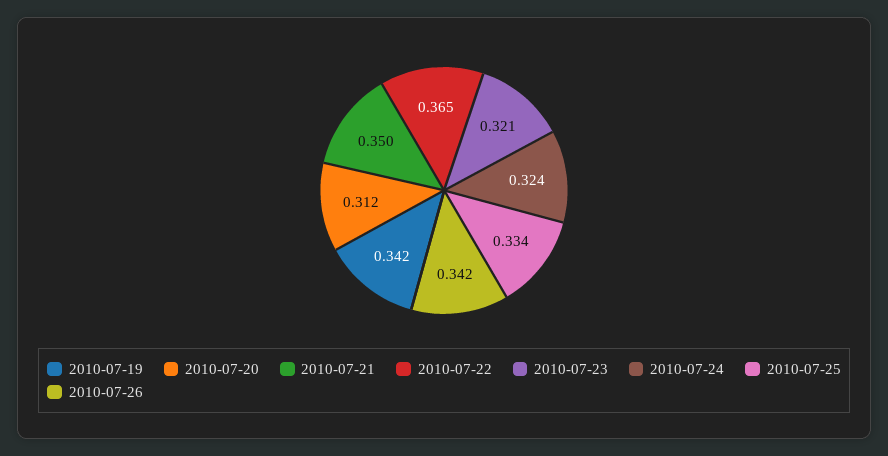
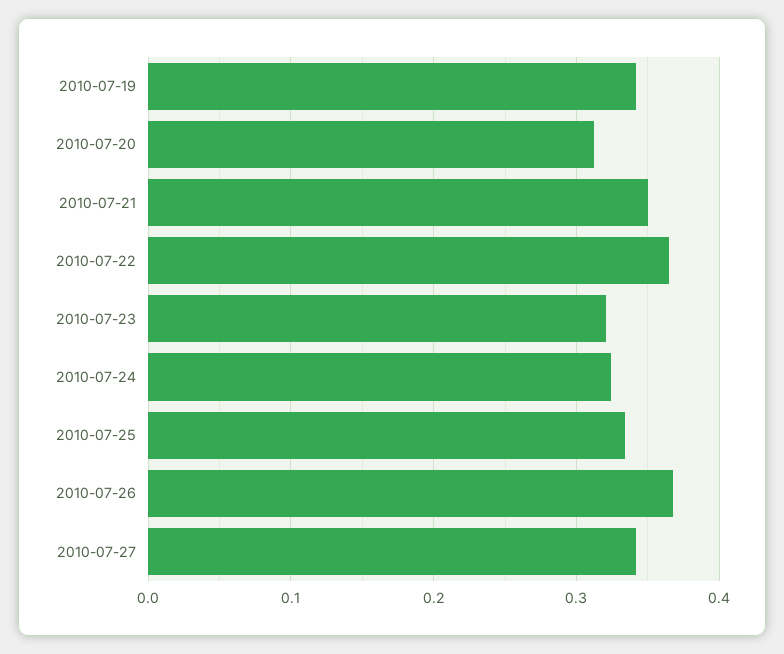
2010-07-26: 0.342 -> 0.37
2010-07-27: none -> 0.34

